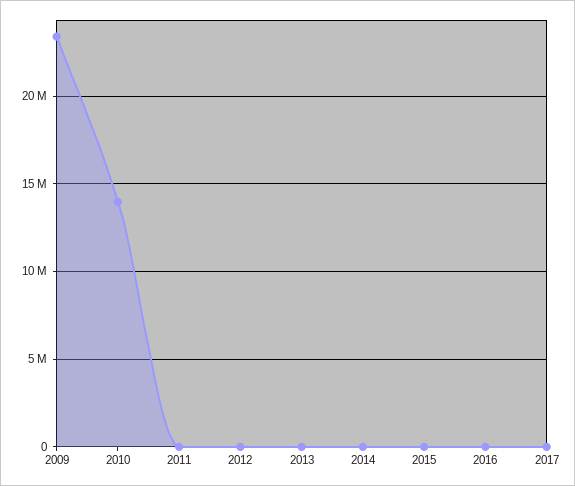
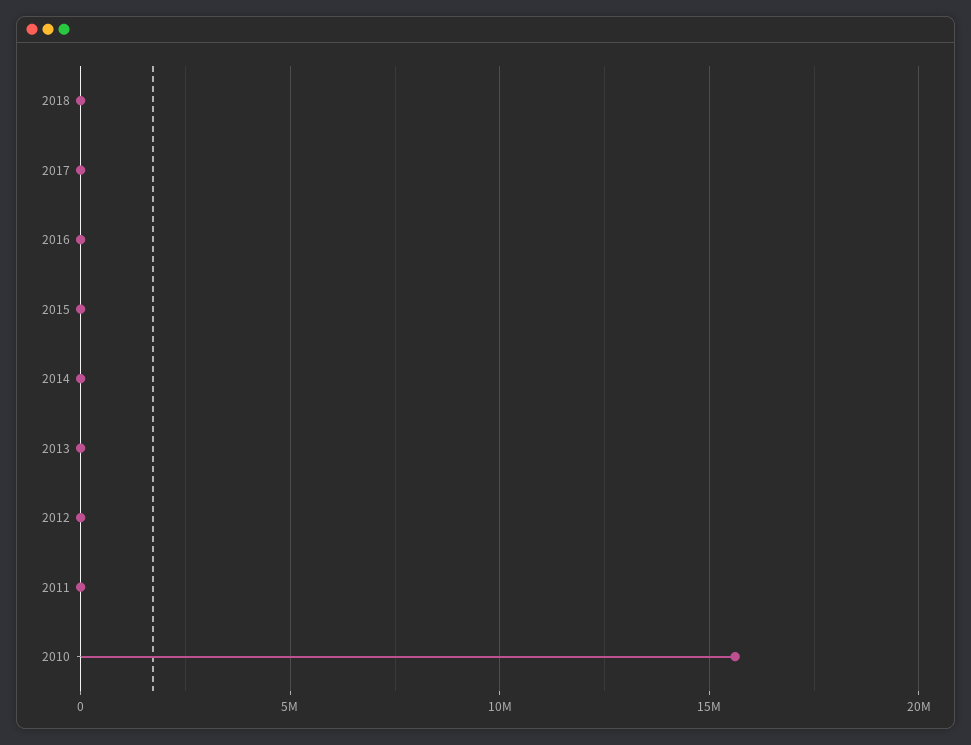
2009: 23500000 -> none
2010: 14000000 -> 15500000
2018: none -> 0

